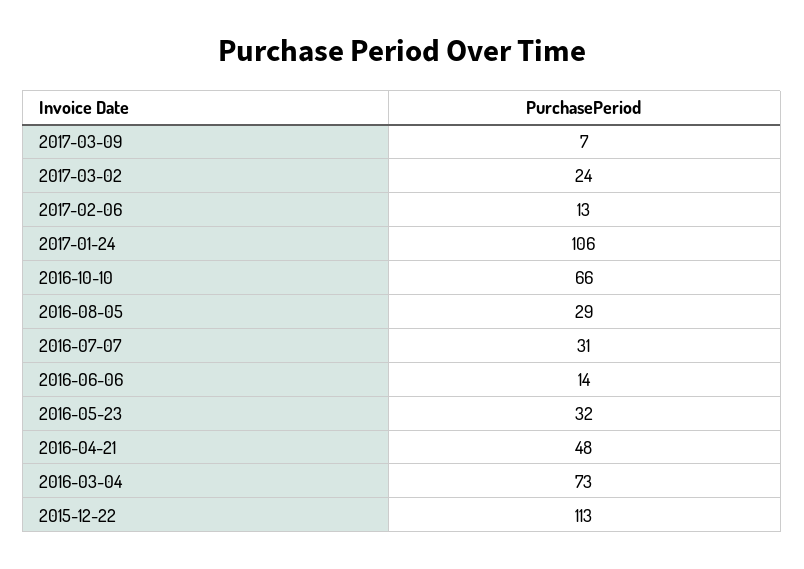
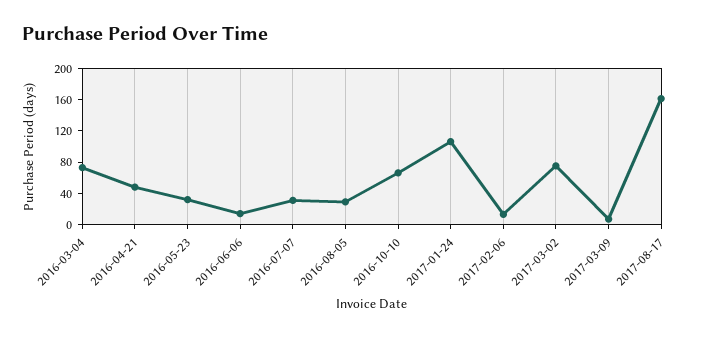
2017-03-02: 24 -> 80
2015-12-22: 113 -> none
2017-08-17: none -> 160

